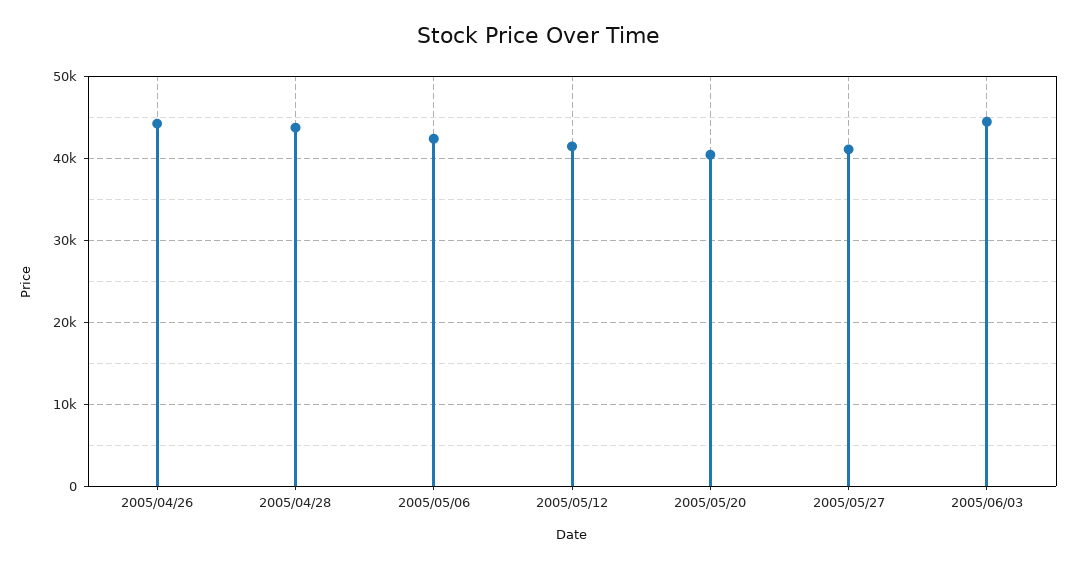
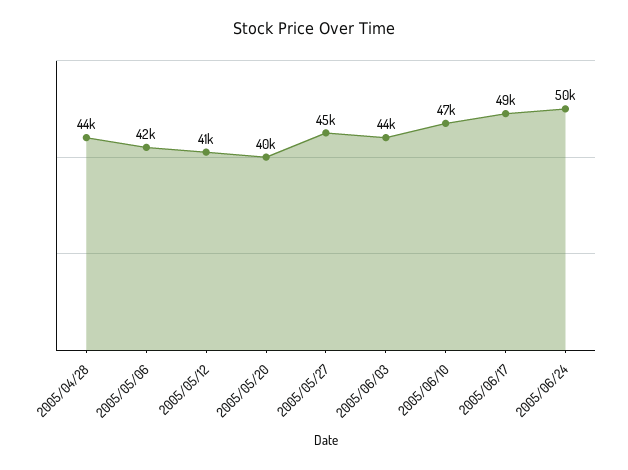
2005/04/26: 44000 -> none
2005/05/27: 41000 -> 45000
2005/06/10: none -> 47000
2005/06/17: none -> 49000
2005/06/24: none -> 50000

